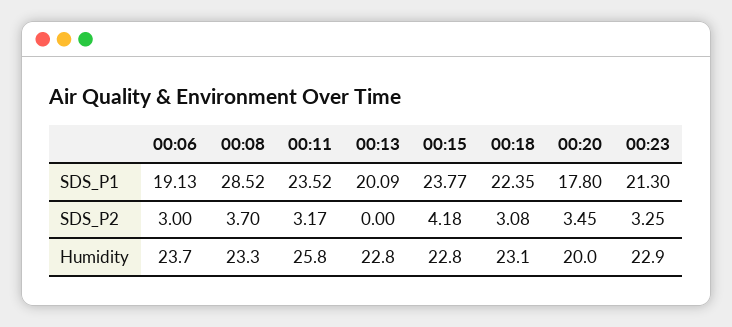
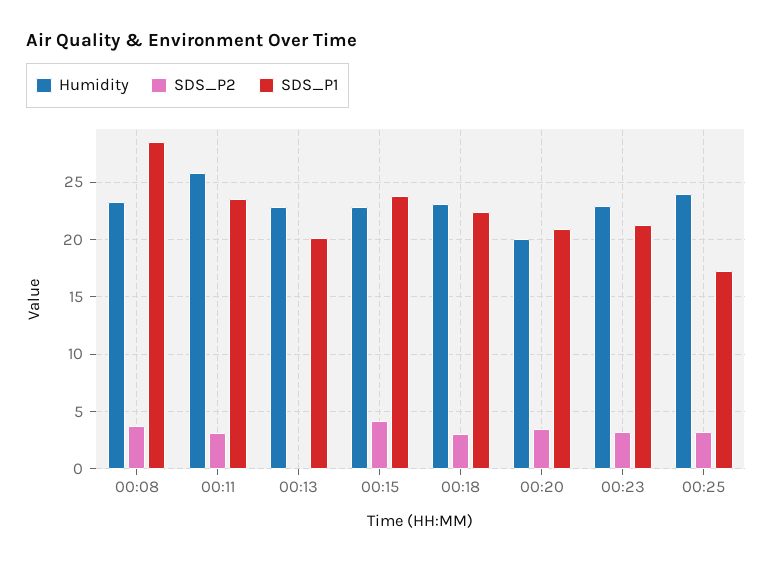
SDS_P1, 00:06: 19.13 -> none
SDS_P1, 00:20: 17.8 -> 21
SDS_P2, 00:06: 3 -> none
Humidity, 00:06: 23.7 -> none
Humidity, 00:25: none -> 24
SDS_P2, 00:25: none -> 3
SDS_P1, 00:25: none -> 17

